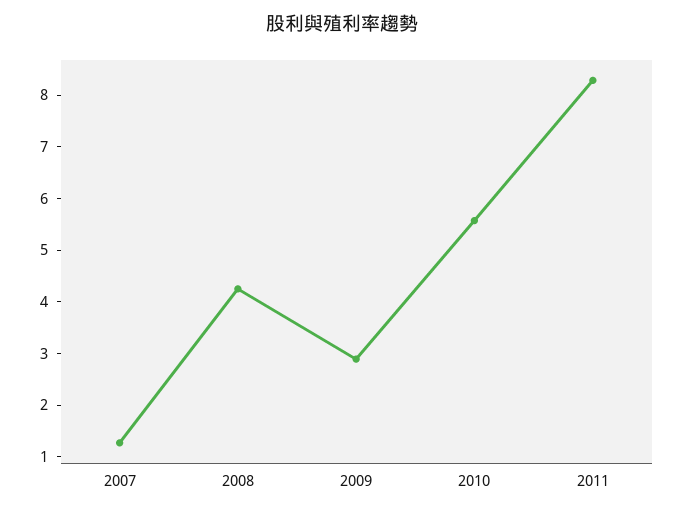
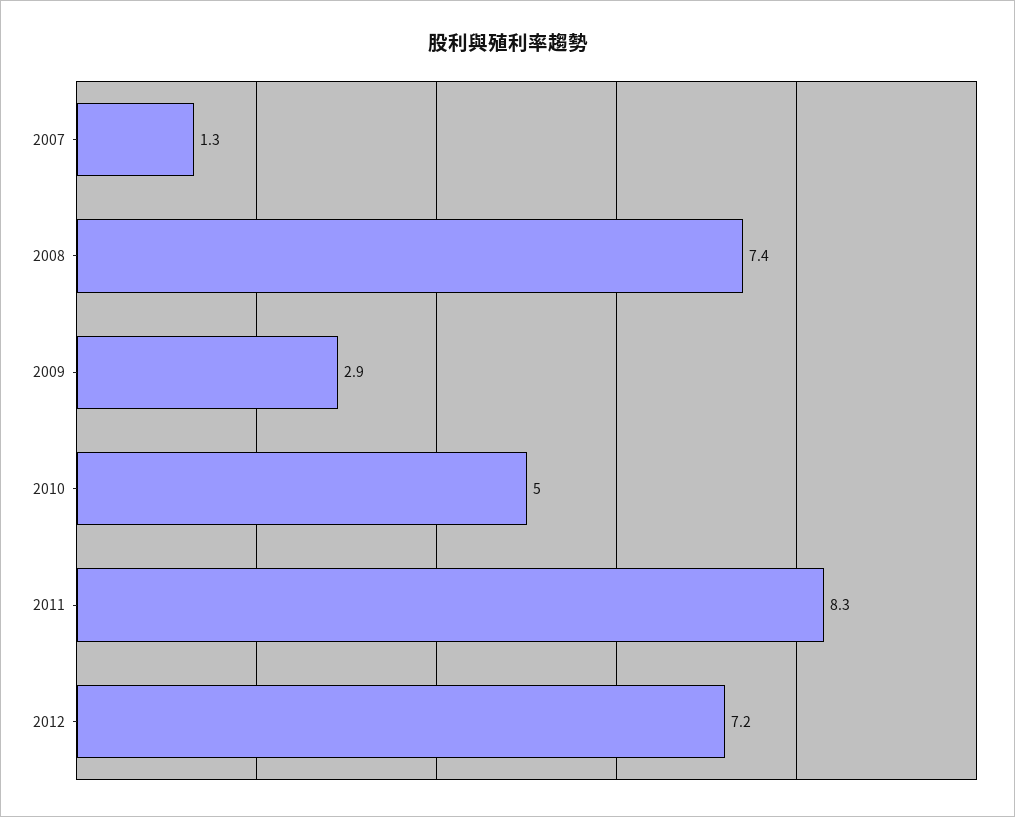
2008: 4.2 -> 7.4
2010: 5.6 -> 5
2012: none -> 7.2

